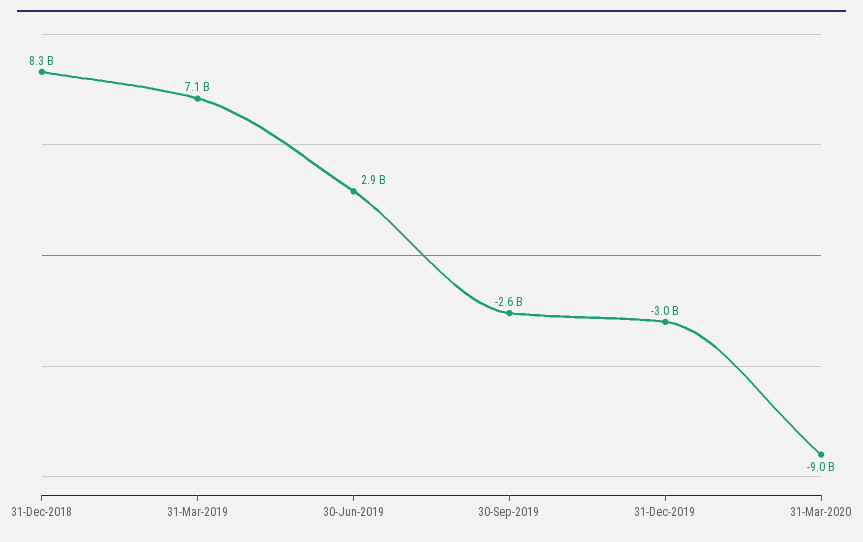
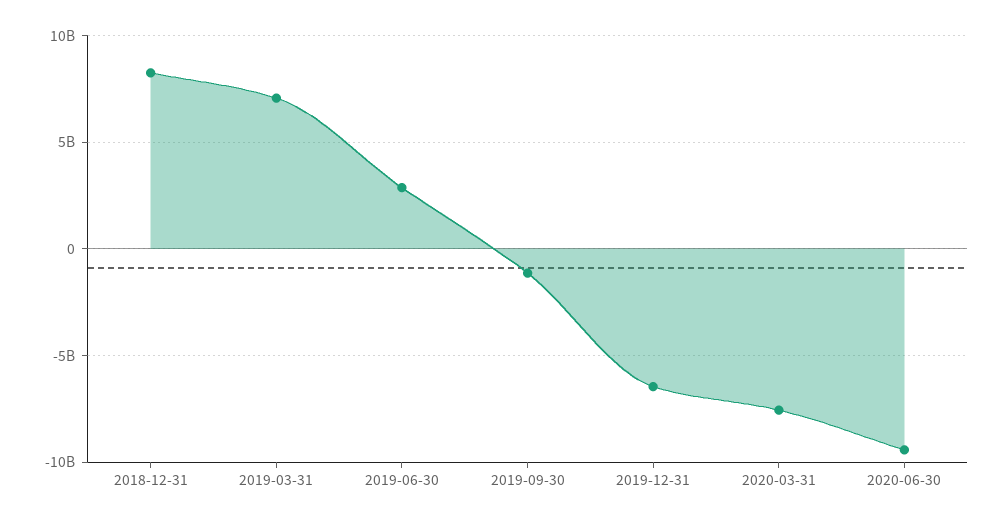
30-Sep-2019: -2600000000 -> -1000000000
31-Dec-2019: -3000000000 -> -6500000000
31-Mar-2020: -9000000000 -> -7500000000
2020-06-30: none -> -9500000000

